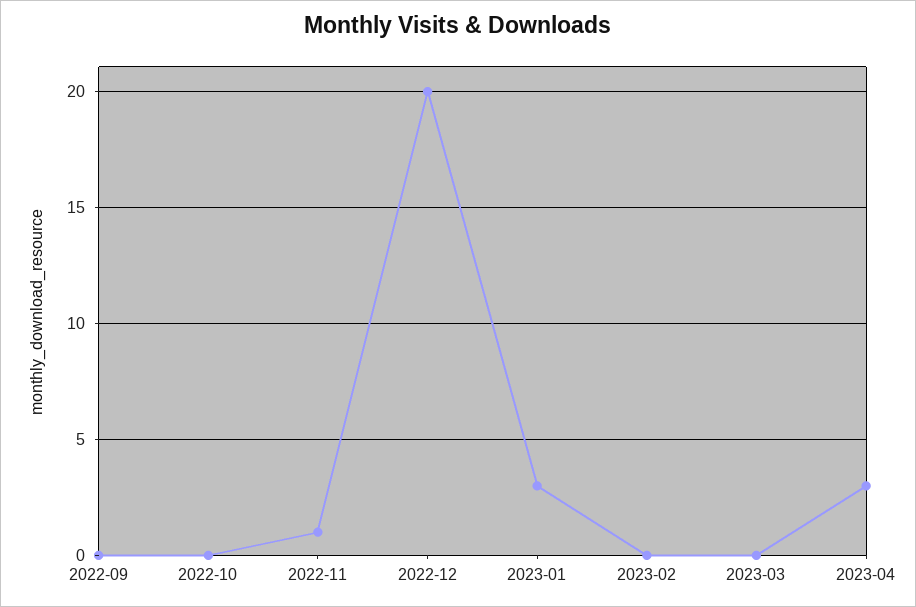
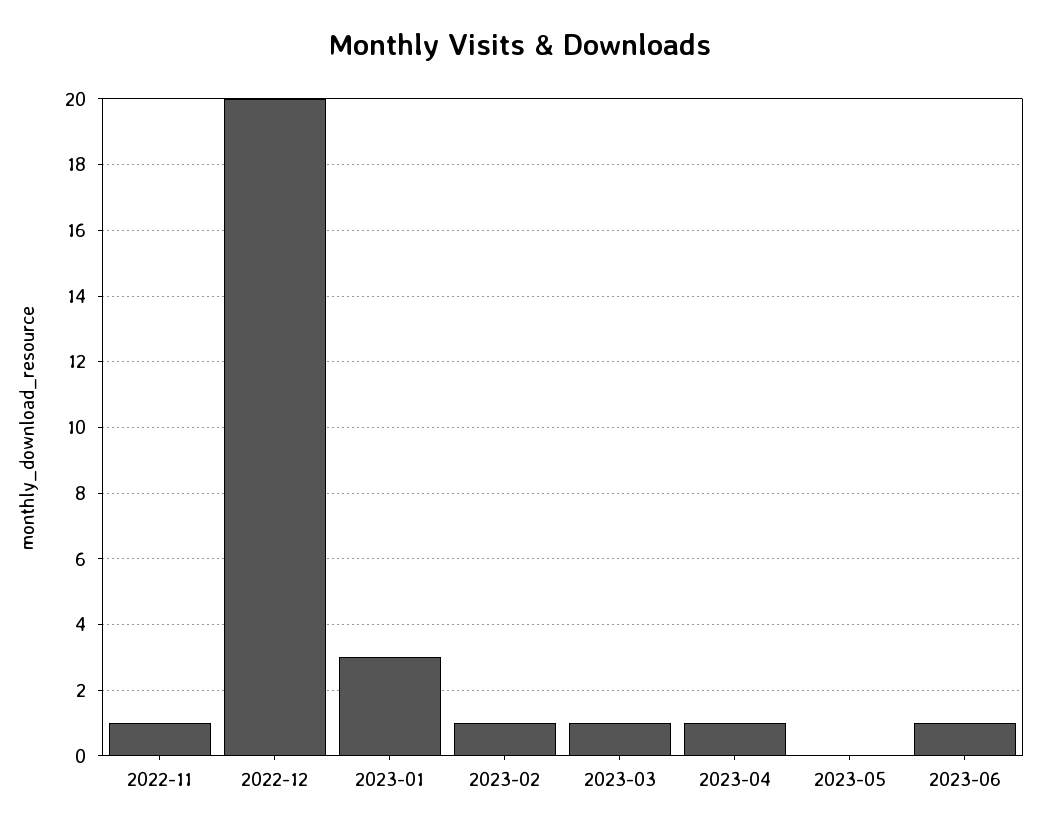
2022-09: 0 -> none
2022-10: 0 -> none
2023-02: 0 -> 1
2023-03: 0 -> 1
2023-04: 3 -> 1
2023-05: none -> 0
2023-06: none -> 1

